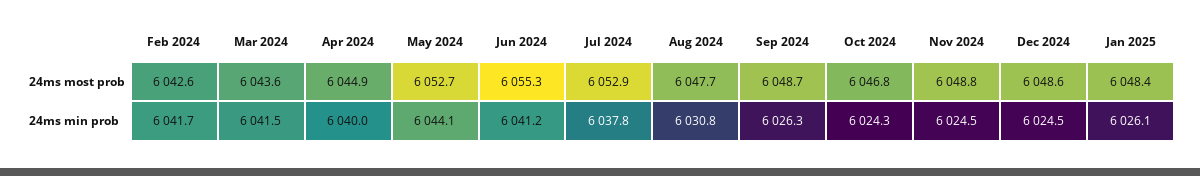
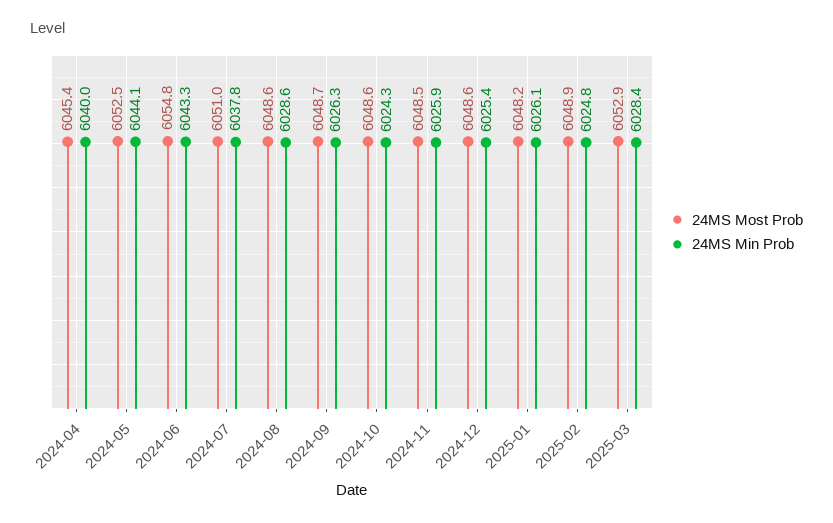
24ms most prob, Feb 2024: 6042.6 -> none
24ms most prob, Mar 2024: 6043.6 -> none
24ms most prob, Apr 2024: 6044.9 -> 6045.4
24ms most prob, May 2024: 6052.7 -> 6052.5
24ms most prob, Jun 2024: 6055.3 -> 6054.8
24ms most prob, Jul 2024: 6052.9 -> 6051
24ms most prob, Aug 2024: 6047.7 -> 6048.6
24ms most prob, Oct 2024: 6046.8 -> 6048.6
24ms most prob, Nov 2024: 6048.8 -> 6048.5
24ms most prob, Jan 2025: 6048.4 -> 6048.2
24ms min prob, Feb 2024: 6041.7 -> none
24ms min prob, Mar 2024: 6041.5 -> none
24ms min prob, Jun 2024: 6041.2 -> 6043.3
24ms min prob, Aug 2024: 6030.8 -> 6028.6
24ms min prob, Nov 2024: 6024.5 -> 6025.9
24ms min prob, Dec 2024: 6024.5 -> 6025.4
24ms most prob, 2025-02: none -> 6048.9
24ms min prob, 2025-02: none -> 6024.8
24ms most prob, 2025-03: none -> 6052.9
24ms min prob, 2025-03: none -> 6028.4

